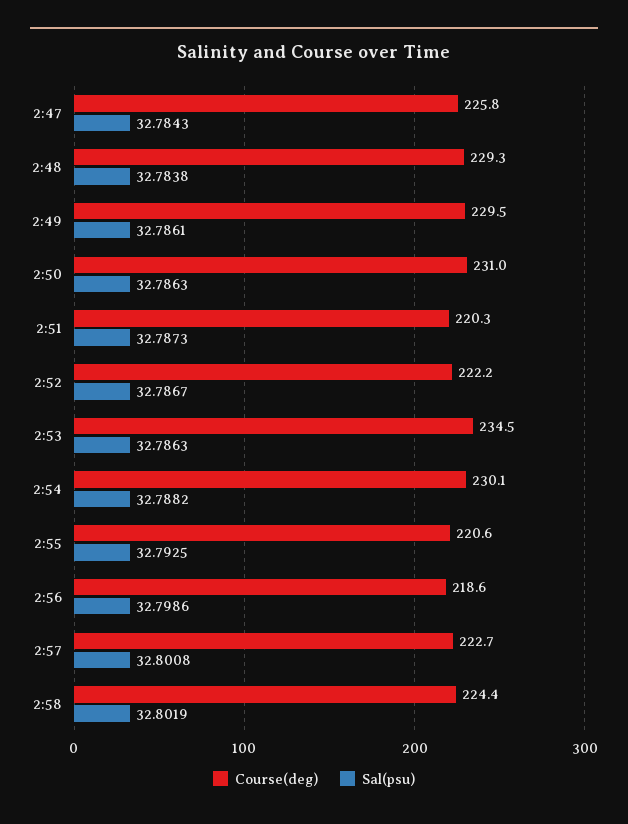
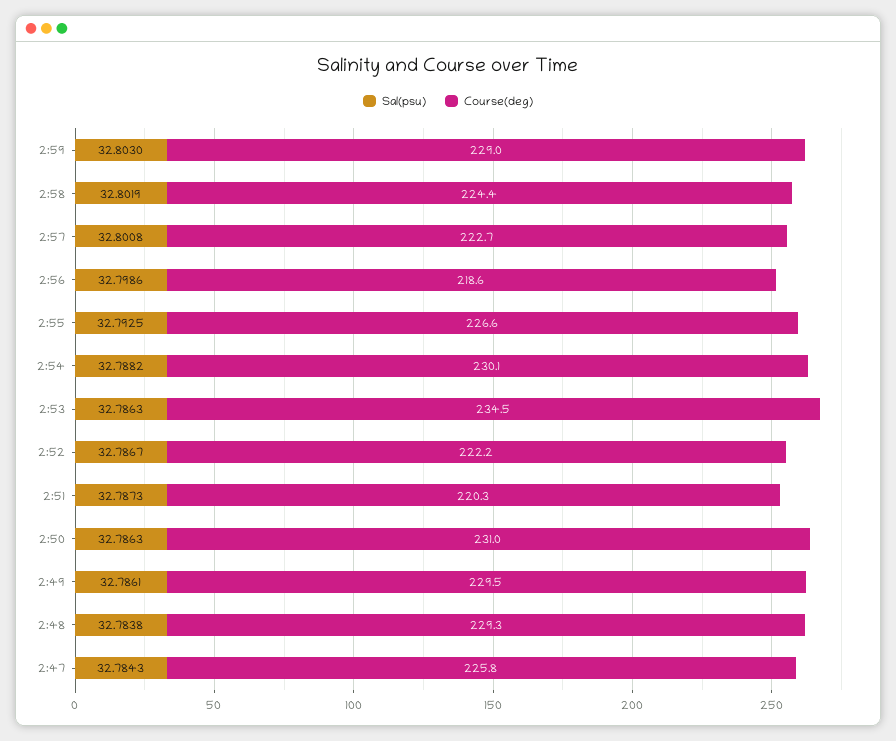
Course(deg), 2:55: 220.6 -> 226.6
Sal(psu), 2:59: none -> 32.803
Course(deg), 2:59: none -> 229

